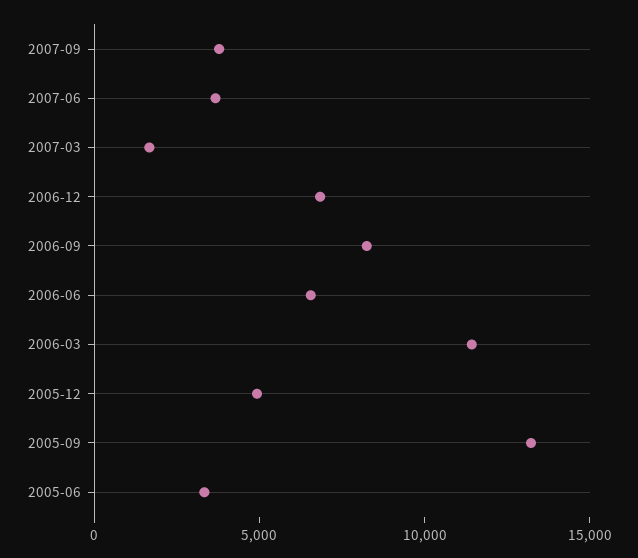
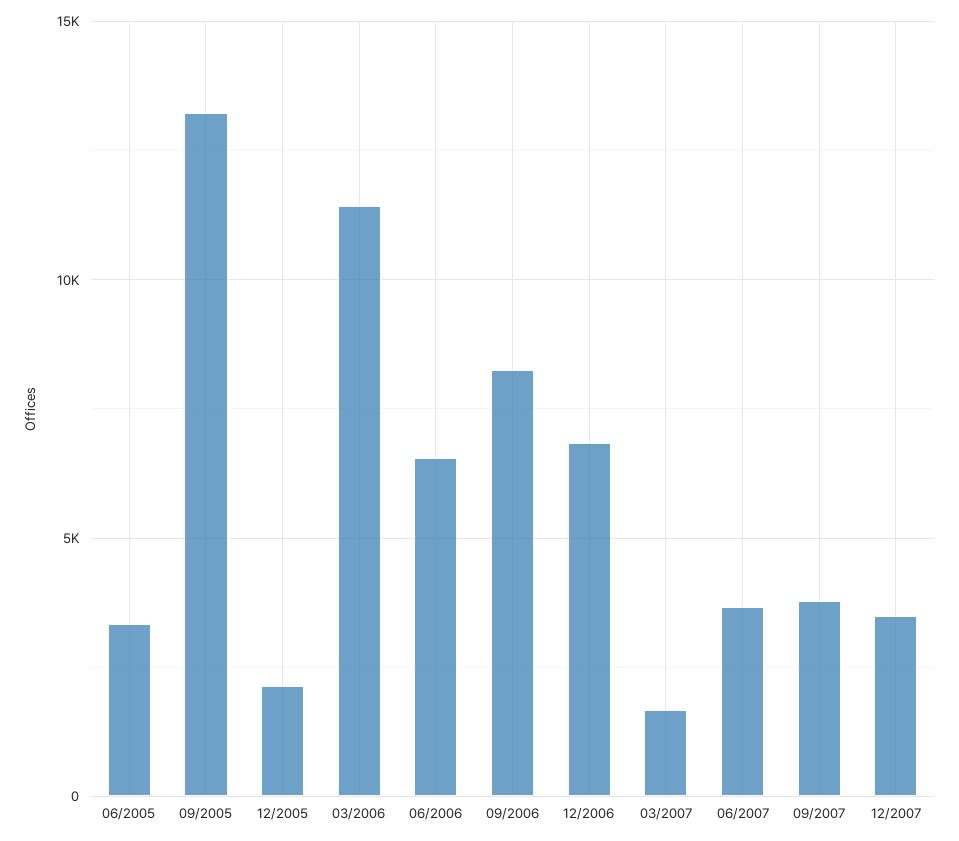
2005-12: 5000 -> 2000
12/2007: none -> 3500

